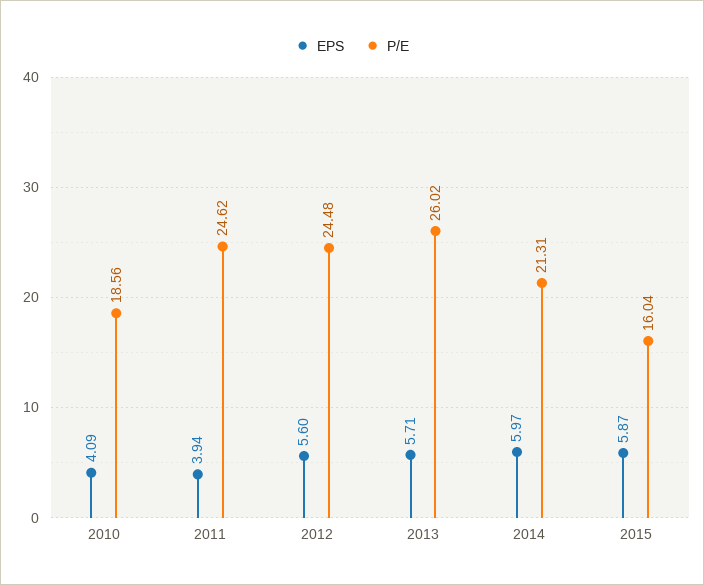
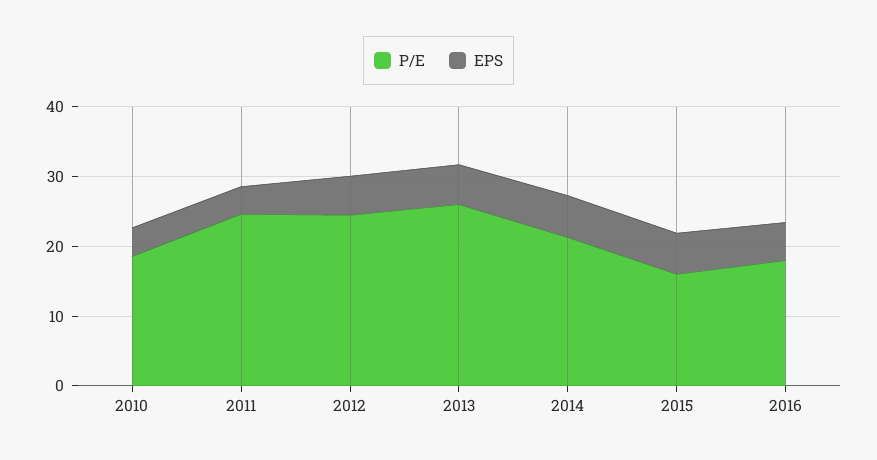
P/E, 2016: none -> 18
EPS, 2016: none -> 6

